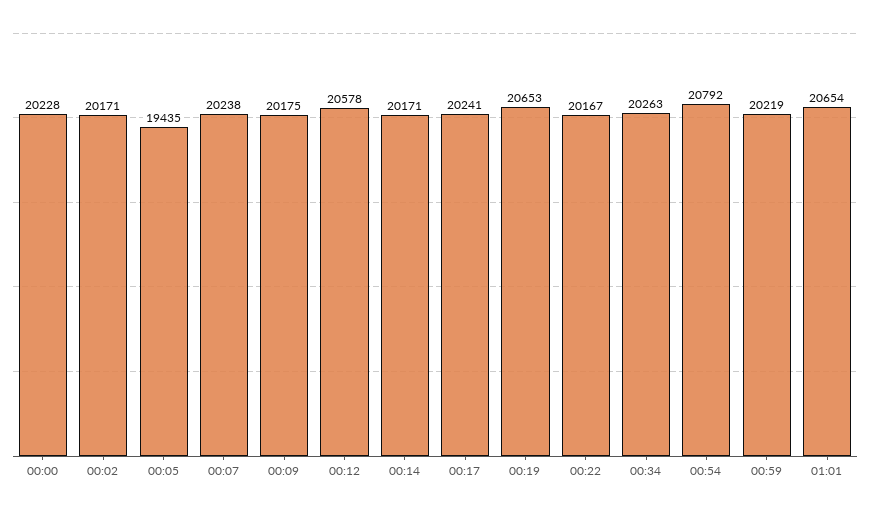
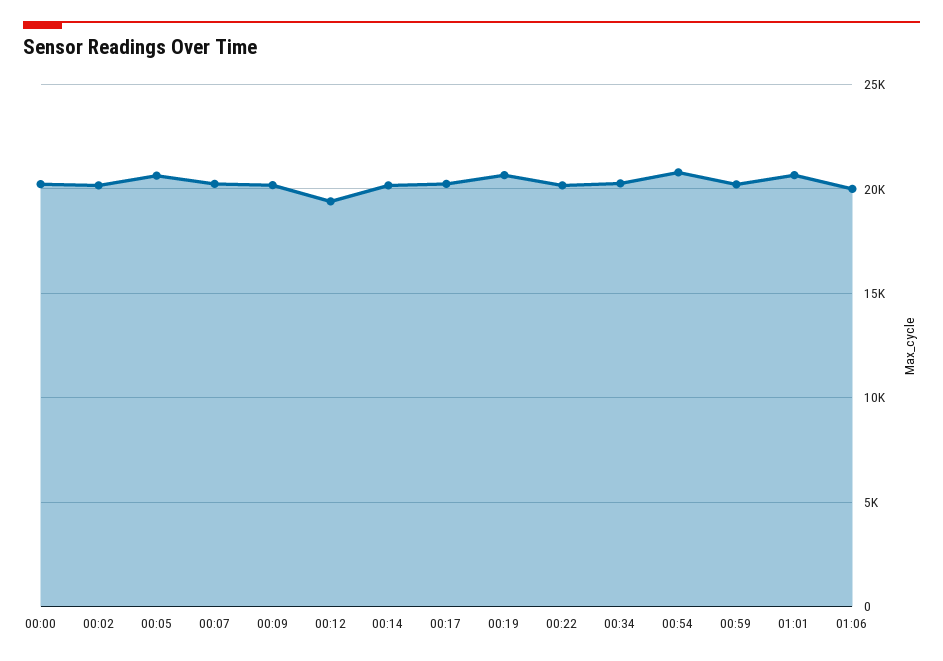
00:05: 19435 -> 20500
00:12: 20578 -> 19500
01:06: none -> 20000

